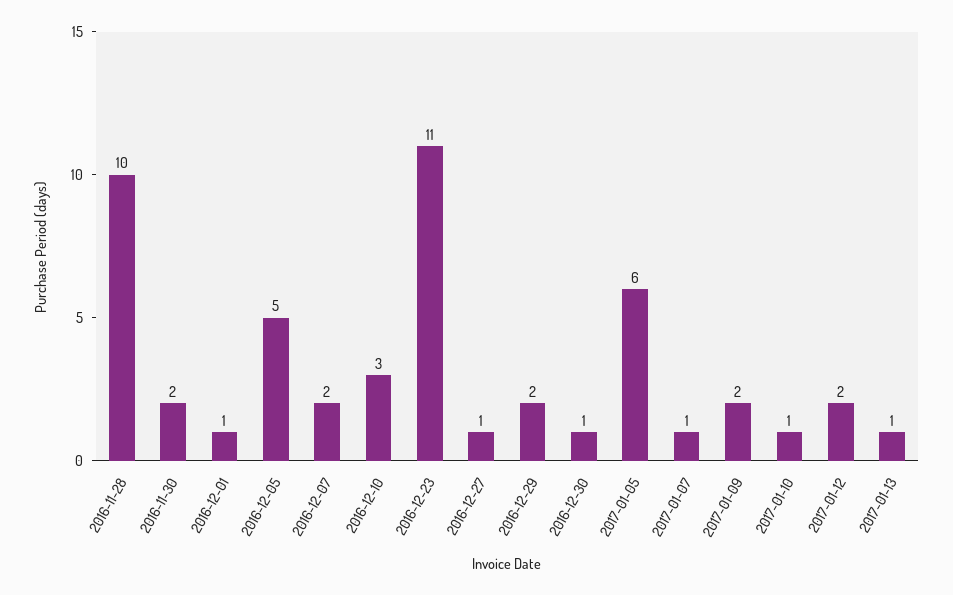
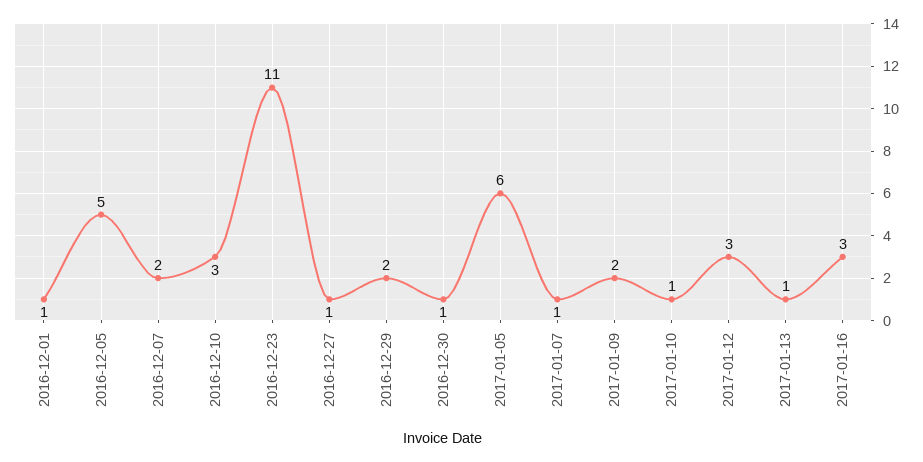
2016-11-28: 10 -> none
2016-11-30: 2 -> none
2017-01-12: 2 -> 3
2017-01-16: none -> 3

